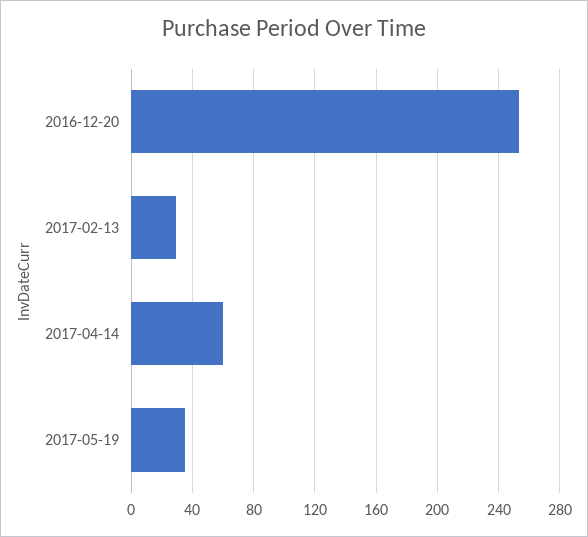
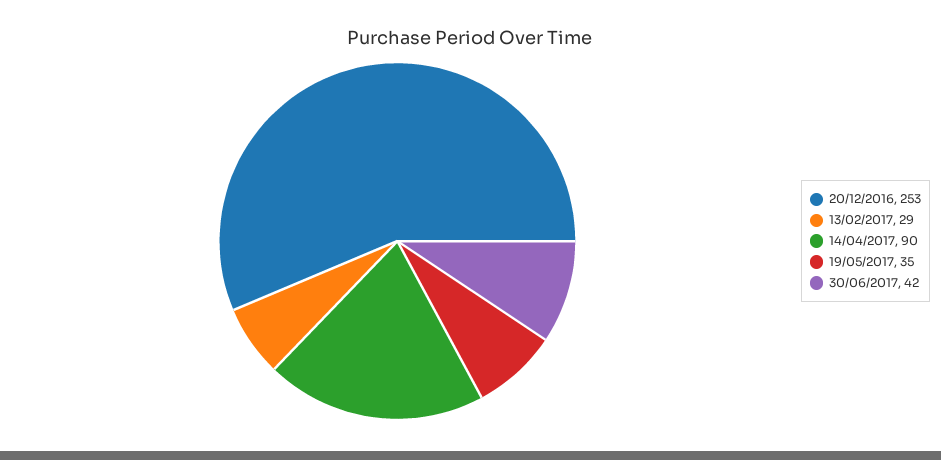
2017-04-14: 60 -> 90
30/06/2017: none -> 42

